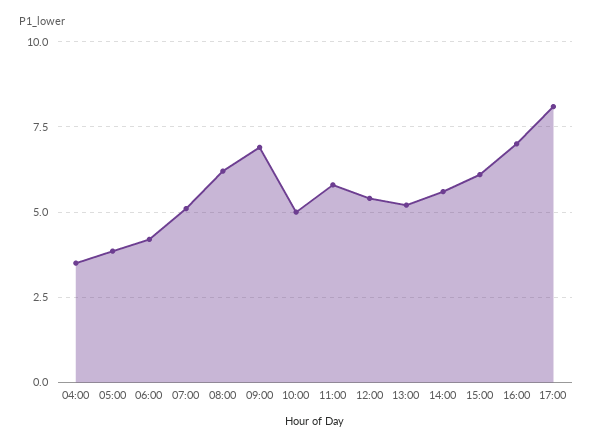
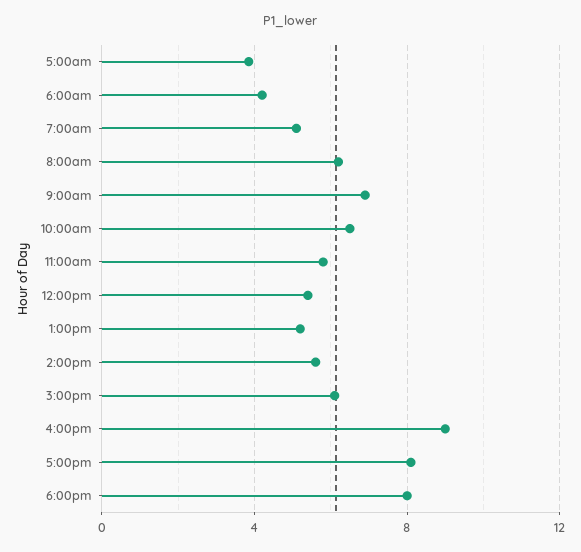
04:00: 3.5 -> none
10:00: 5 -> 6.5
16:00: 7 -> 9
6:00pm: none -> 8

